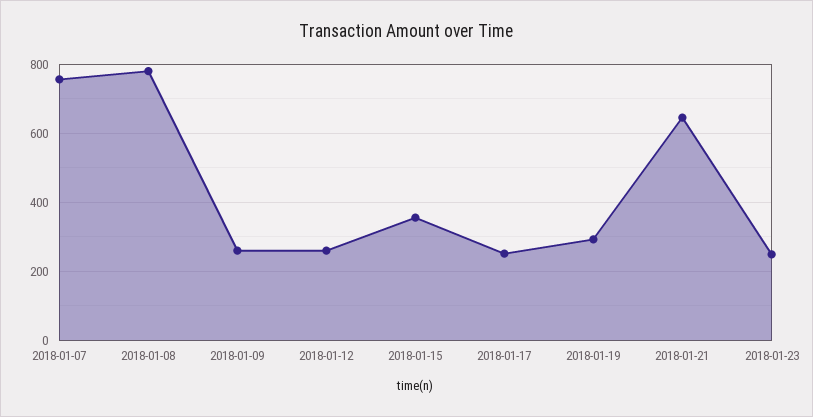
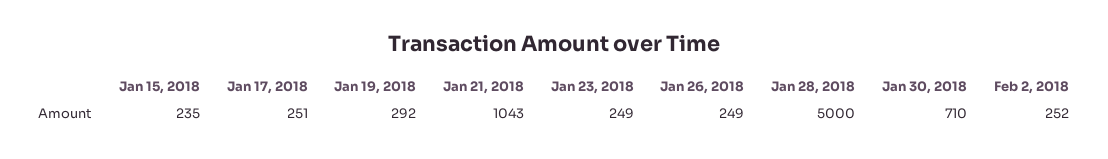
2018-01-07: 760 -> none
2018-01-08: 780 -> none
2018-01-09: 260 -> none
2018-01-12: 260 -> none
2018-01-15: 360 -> 235
2018-01-21: 640 -> 1043
Jan 26, 2018: none -> 249
Jan 28, 2018: none -> 5000
Jan 30, 2018: none -> 710
Feb 2, 2018: none -> 252

